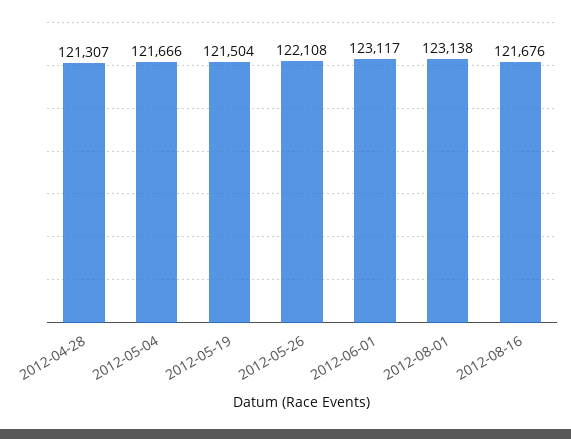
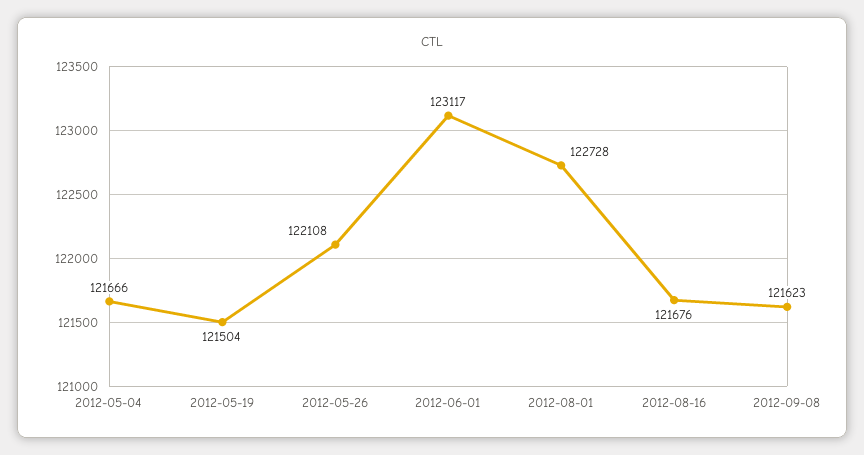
2012-04-28: 121307 -> none
2012-08-01: 123138 -> 122728
2012-09-08: none -> 121623

